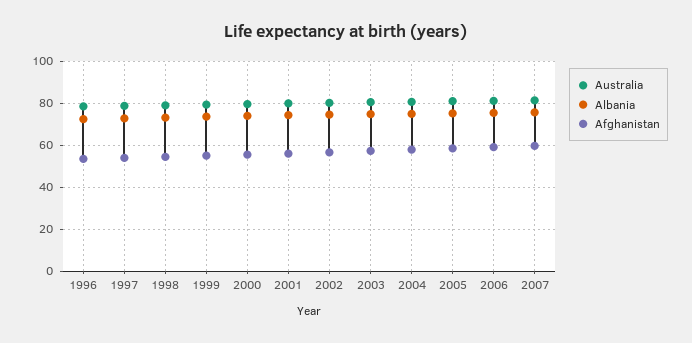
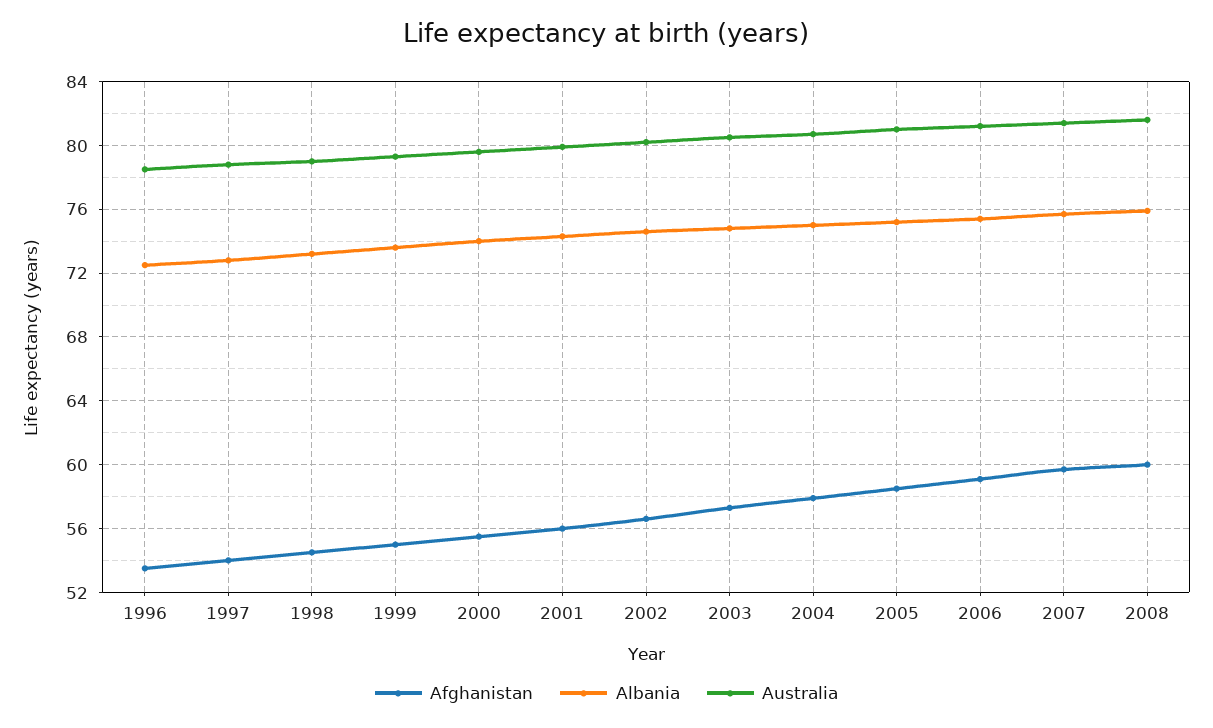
Afghanistan, 2008: none -> 60
Albania, 2008: none -> 76
Australia, 2008: none -> 81.5

